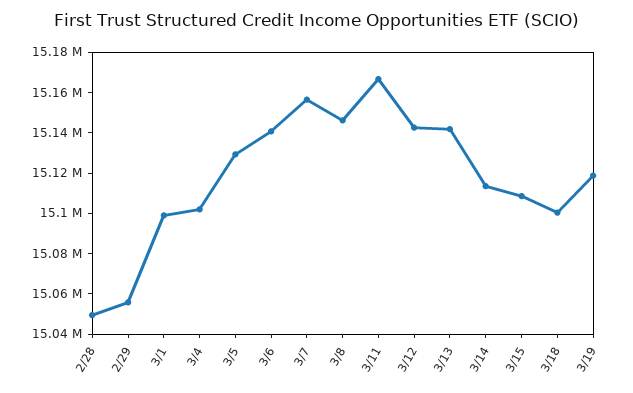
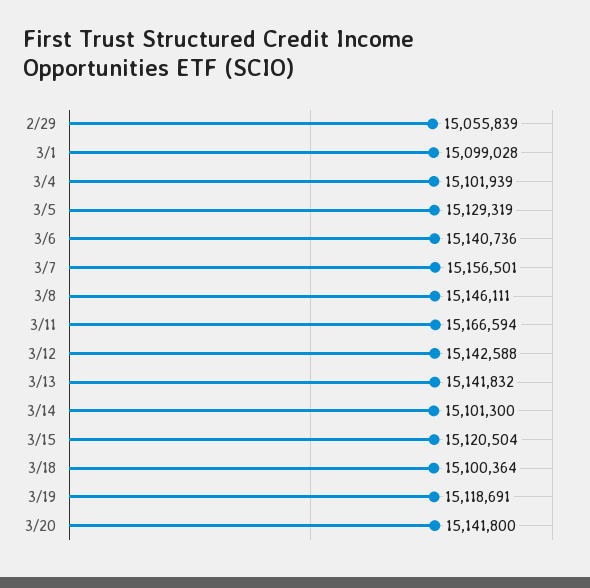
2/28: 15050000 -> none
3/14: 15115000 -> 15101300
3/15: 15110000 -> 15120504
3/20: none -> 15141800

